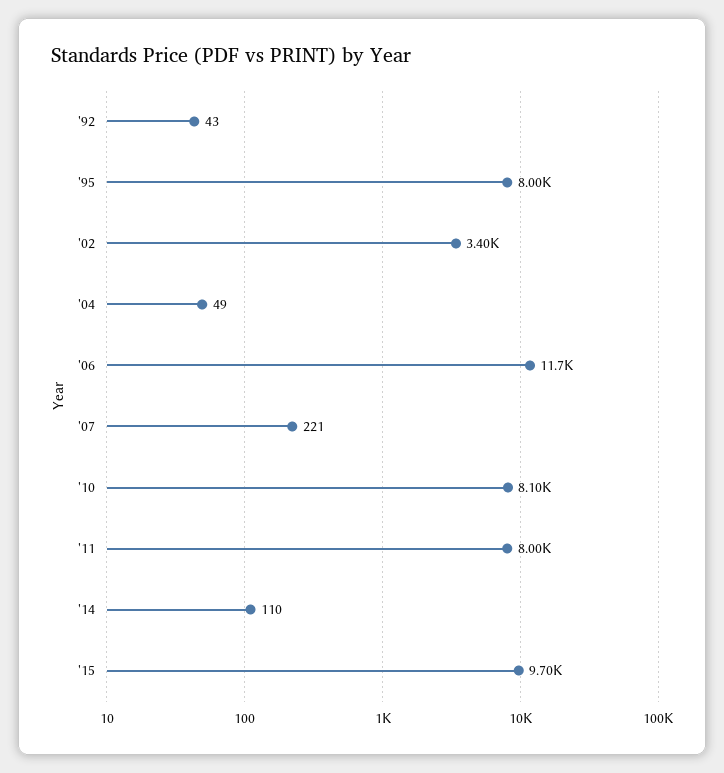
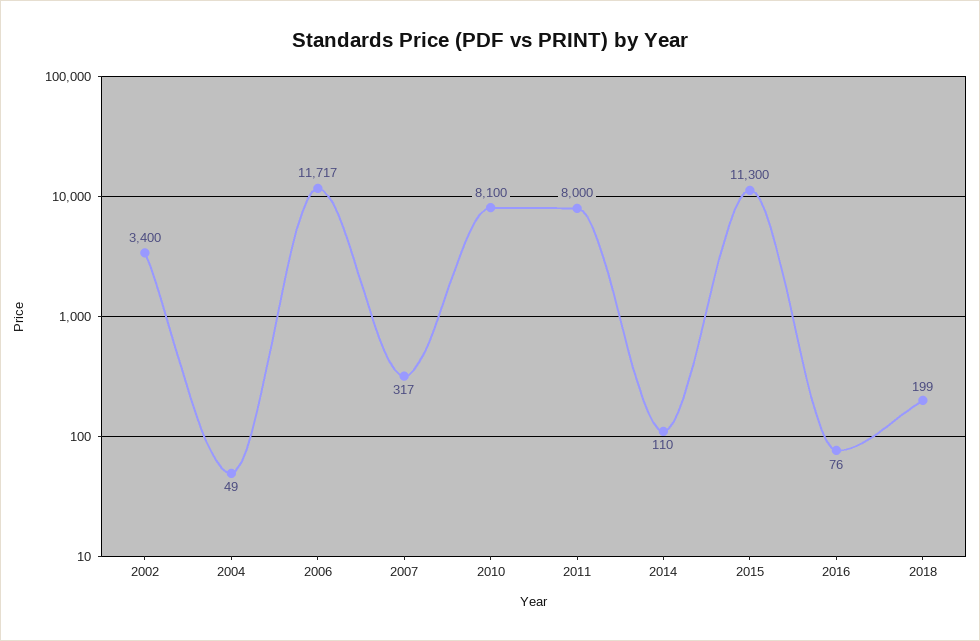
'92: 43 -> none
'95: 8000 -> none
'07: 221 -> 317
'15: 9700 -> 11300
2016: none -> 76
2018: none -> 199

